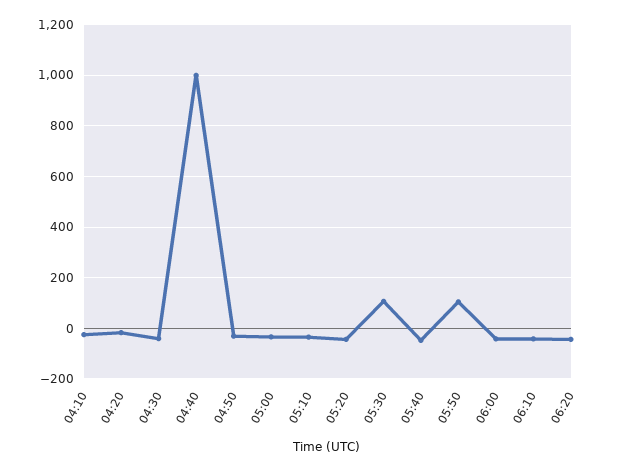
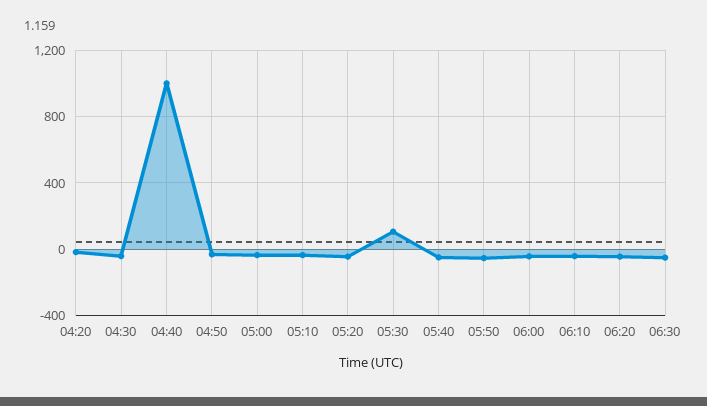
04:10: -25 -> none
05:50: 100 -> -50
06:30: none -> -50

